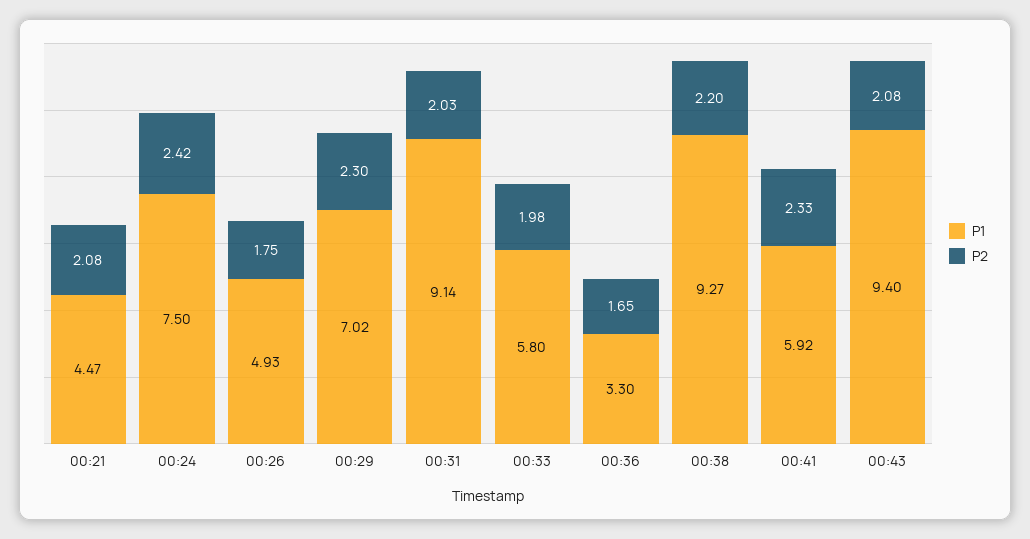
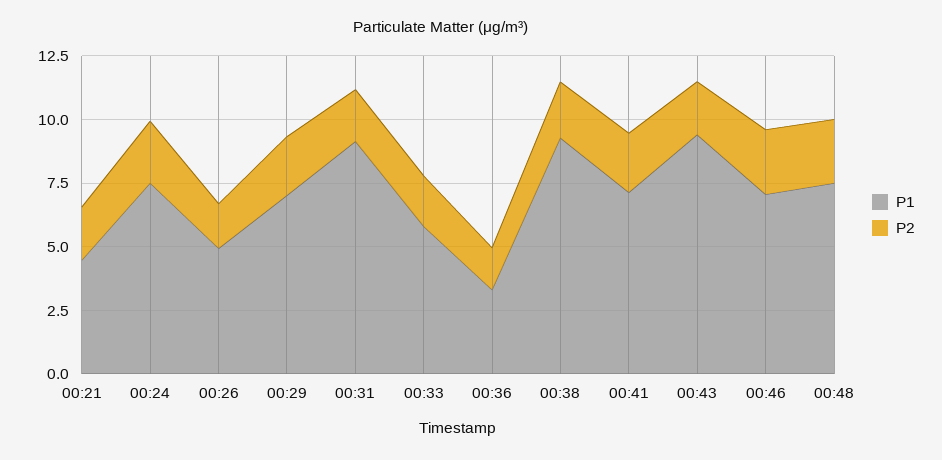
P1, 00:41: 5.92 -> 7
P1, 00:46: none -> 7
P2, 00:46: none -> 2.5
P1, 00:48: none -> 7.5
P2, 00:48: none -> 2.5

